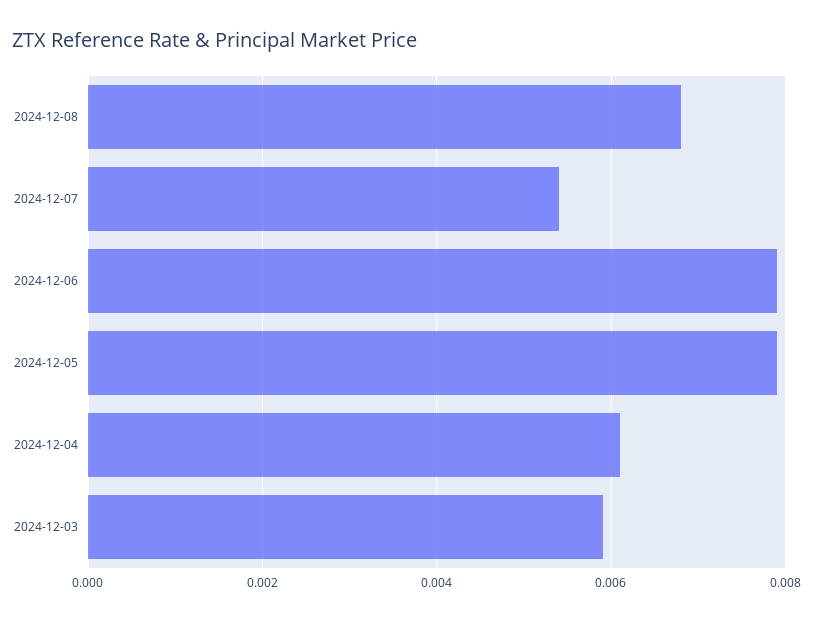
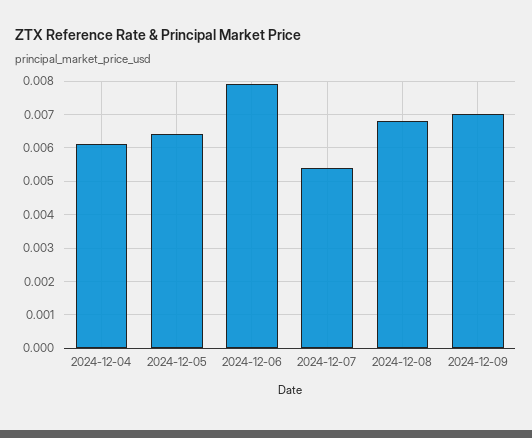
2024-12-05: 0.008 -> 0.0065
2024-12-03: 0.006 -> none
2024-12-09: none -> 0.007

